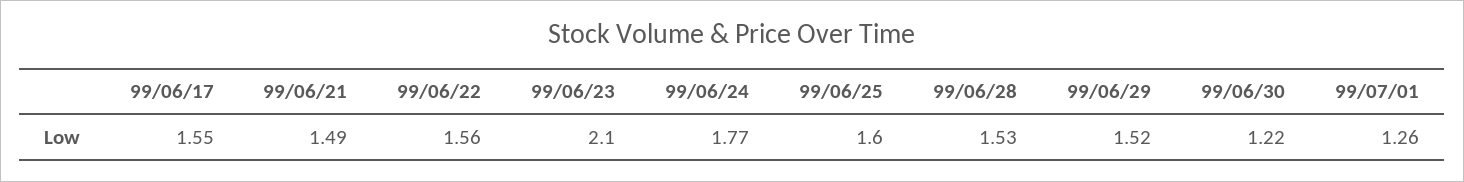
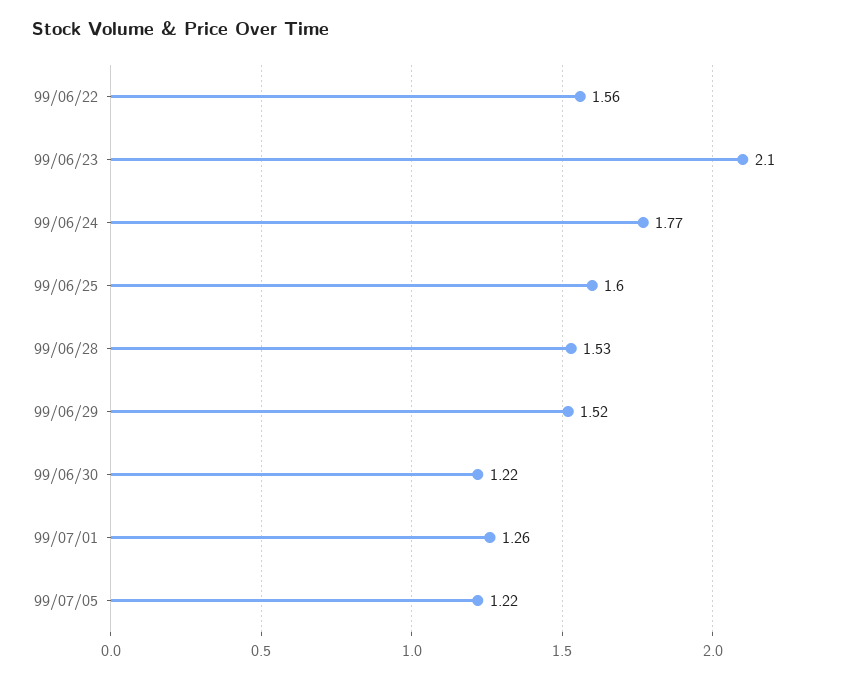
99/06/17: 1.55 -> none
99/06/21: 1.49 -> none
99/07/05: none -> 1.22

